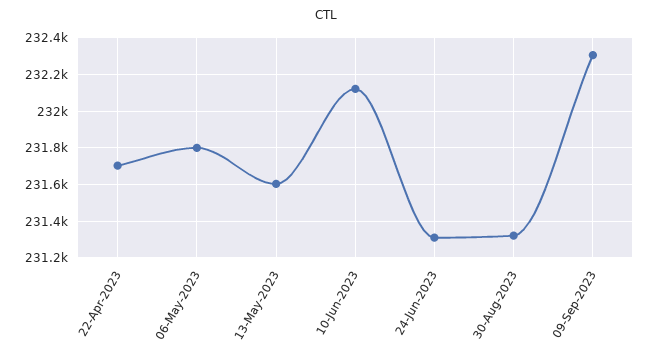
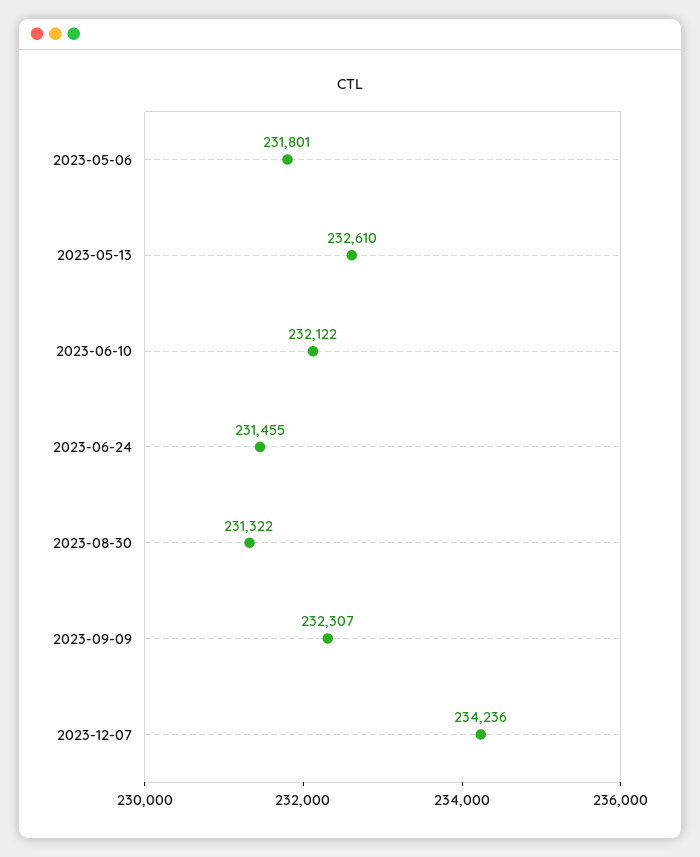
22-Apr-2023: 231700 -> none
13-May-2023: 231600 -> 232610
24-Jun-2023: 231300 -> 231455
2023-12-07: none -> 234236

